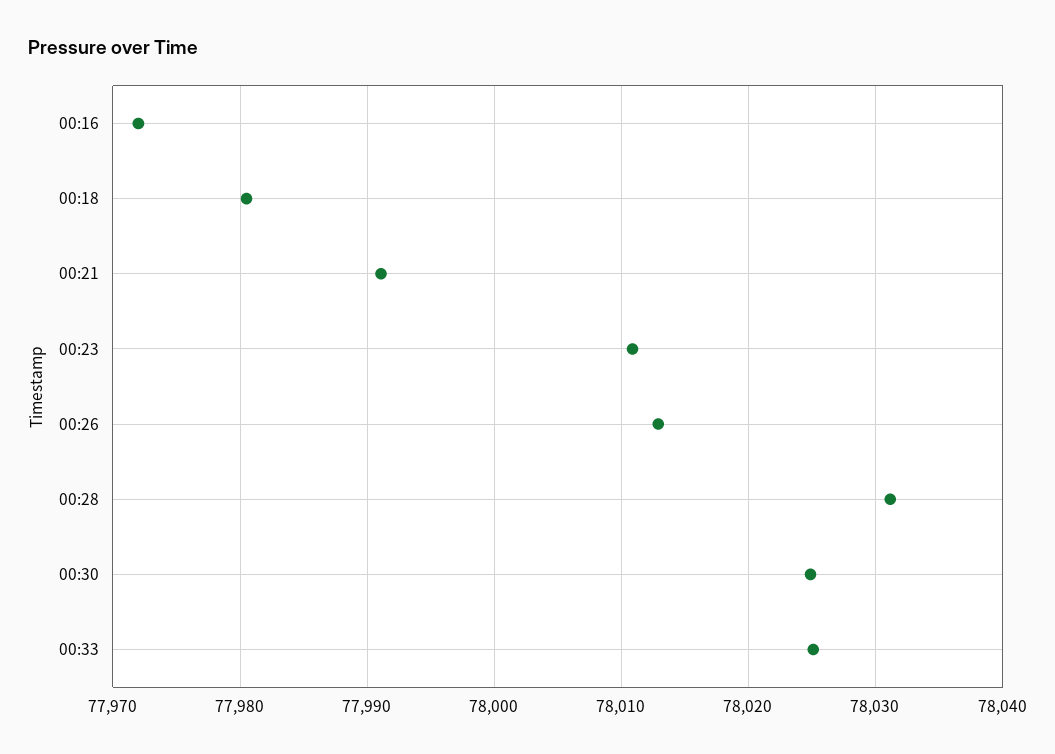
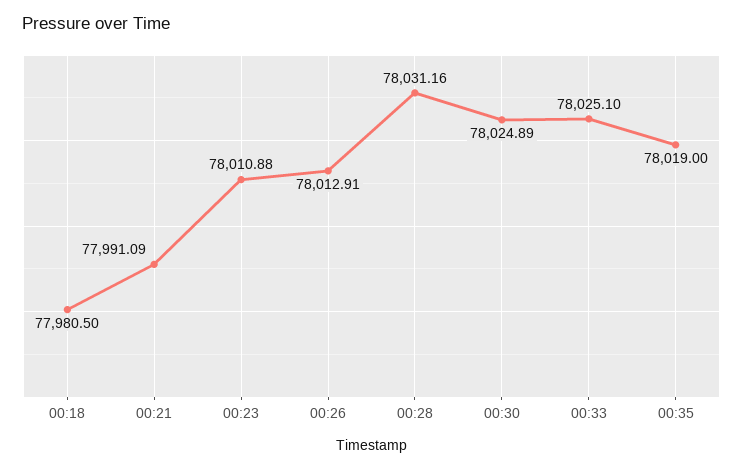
00:16: 77972 -> none
00:35: none -> 78019

